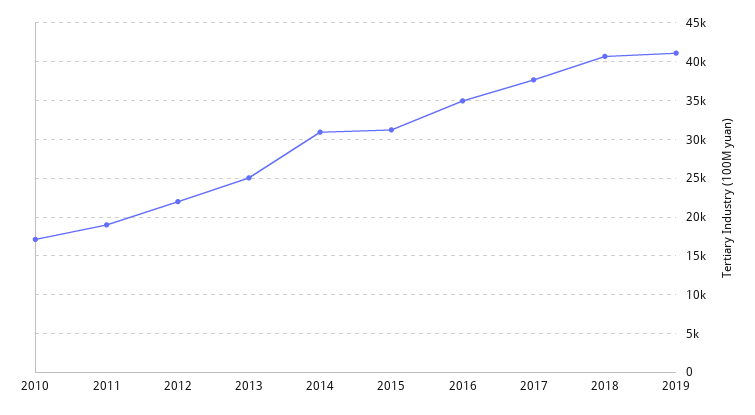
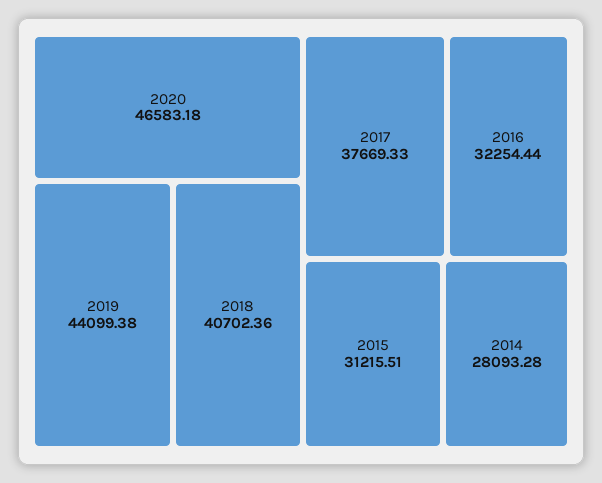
2010: 17000 -> none
2011: 19000 -> none
2012: 22000 -> none
2013: 25000 -> none
2014: 31000 -> 28093.28
2016: 35000 -> 32254.44
2019: 41000 -> 44099.38
2020: none -> 46583.18

